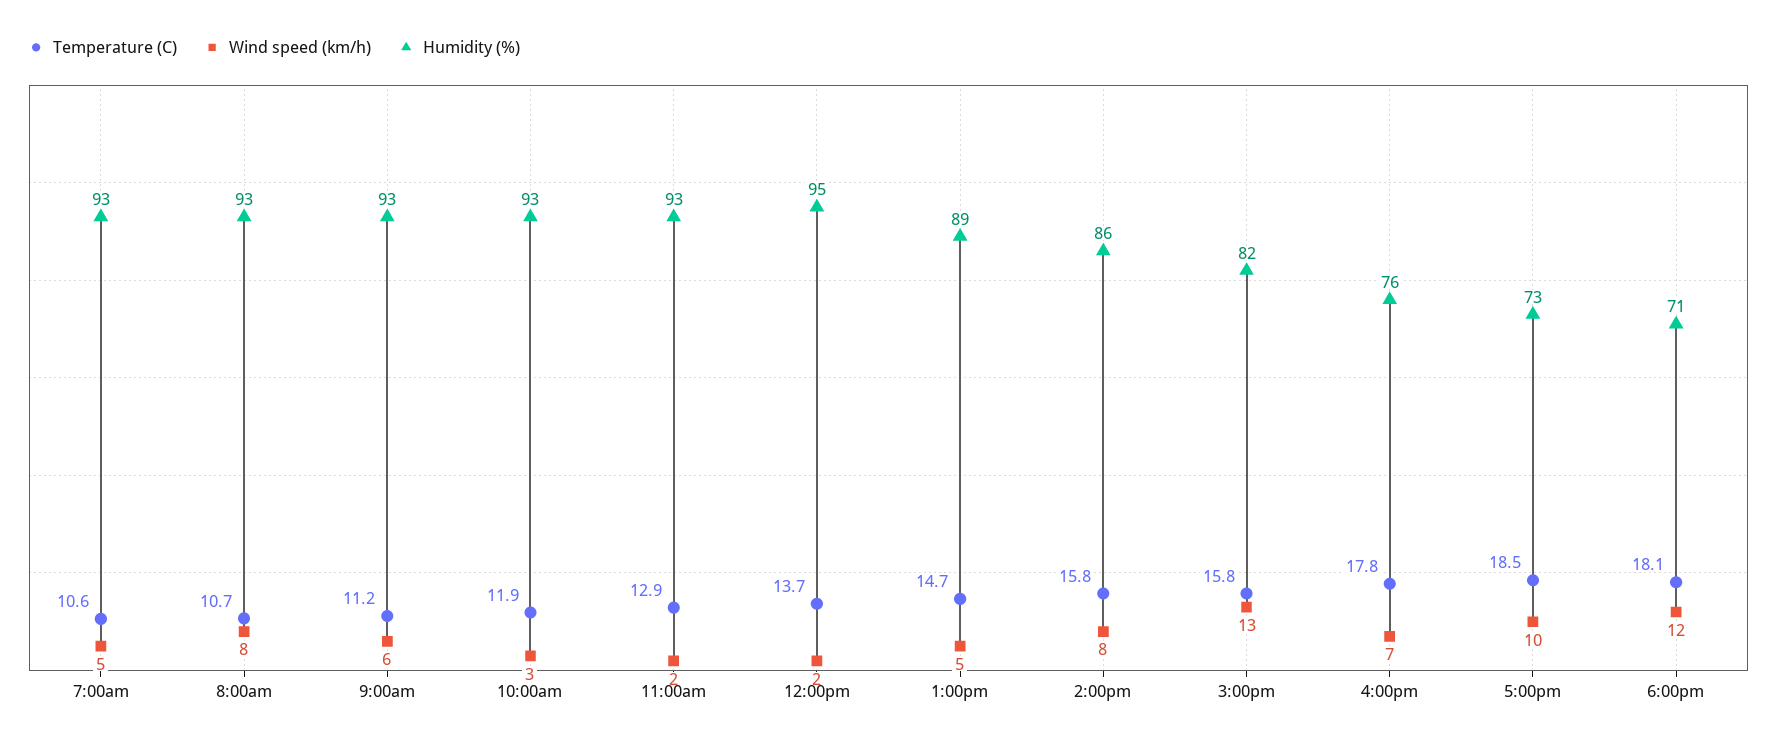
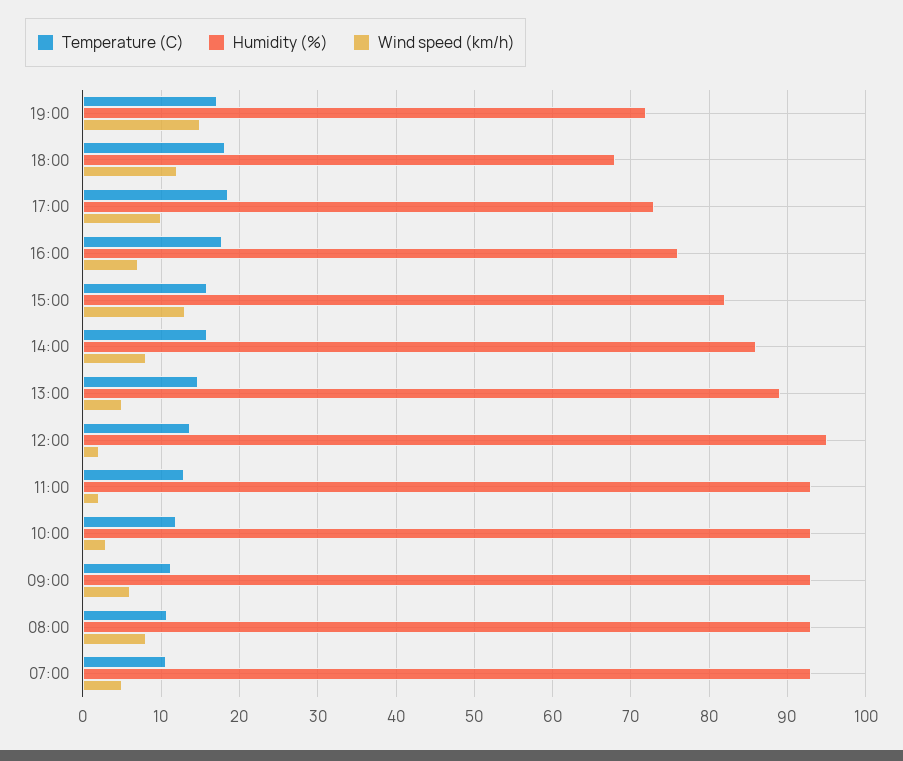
Humidity (%), 6:00pm: 71 -> 68
Temperature (C), 19:00: none -> 17
Humidity (%), 19:00: none -> 72
Wind speed (km/h), 19:00: none -> 15

